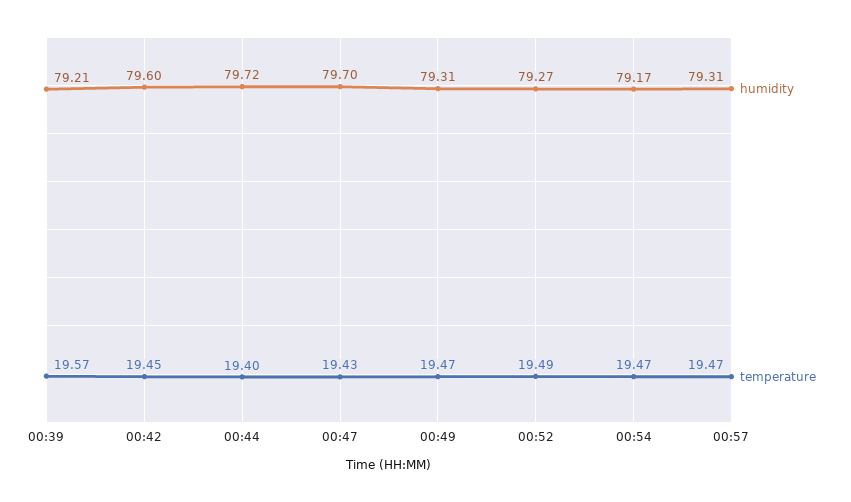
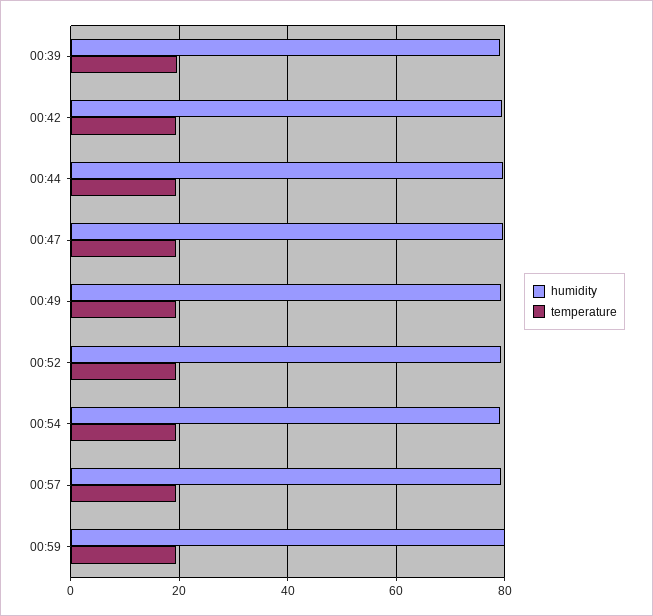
humidity, 00:59: none -> 80
temperature, 00:59: none -> 20

